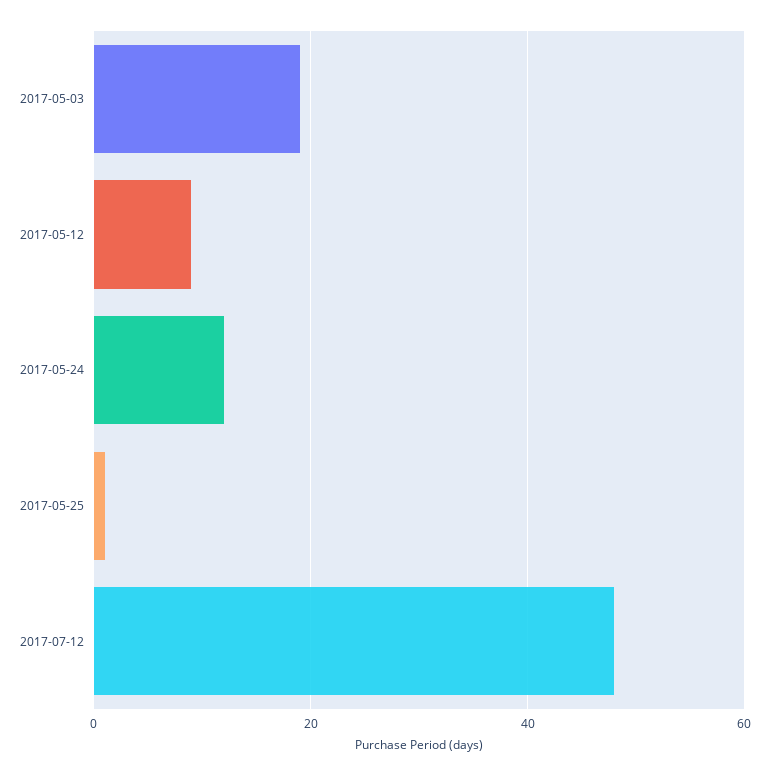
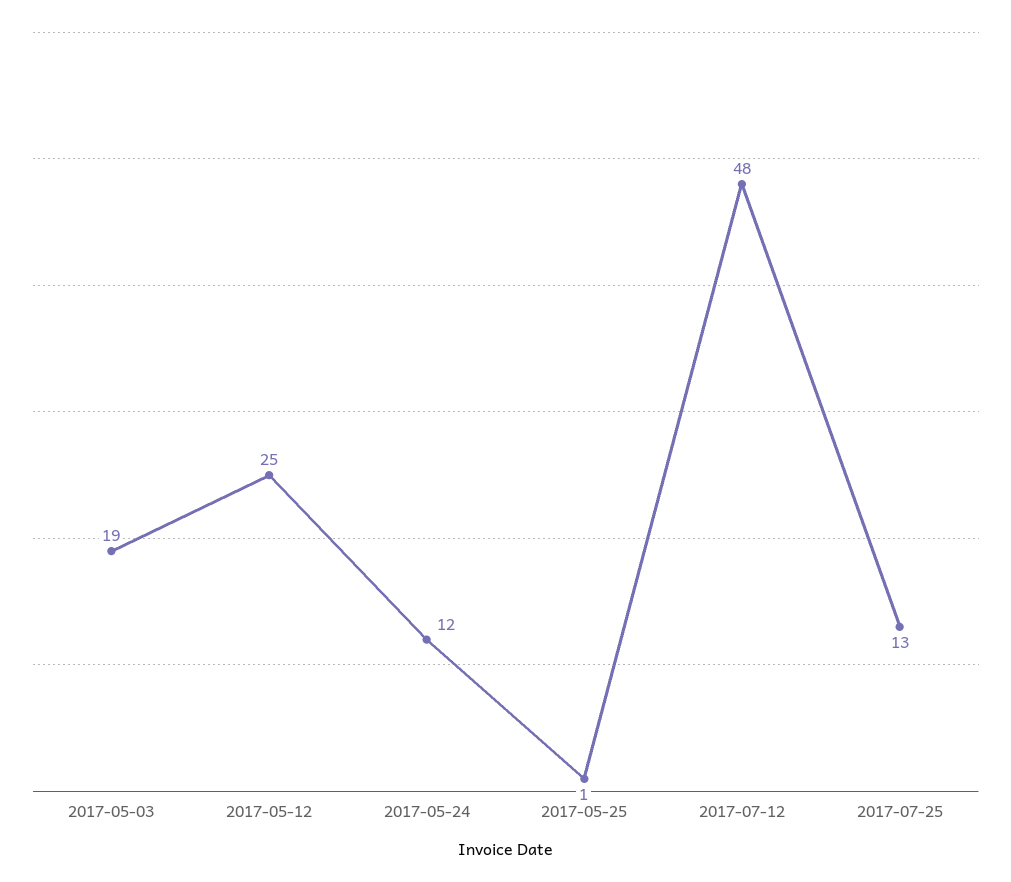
2017-05-12: 10 -> 25
2017-07-25: none -> 13

